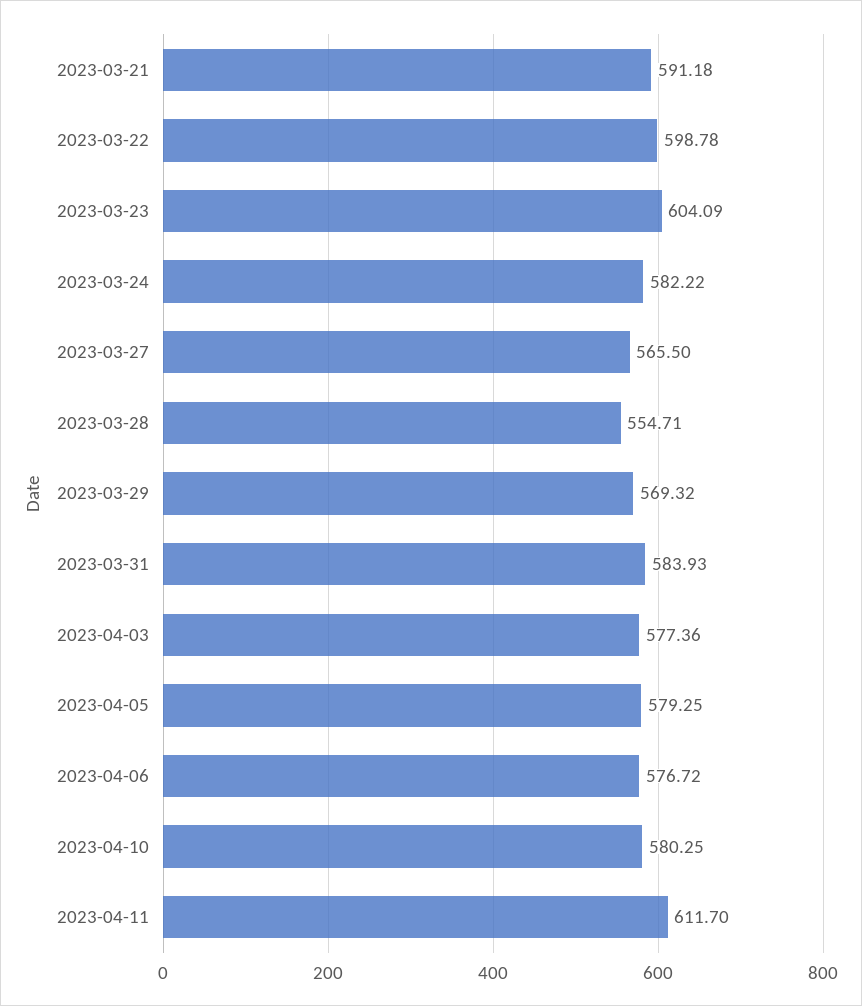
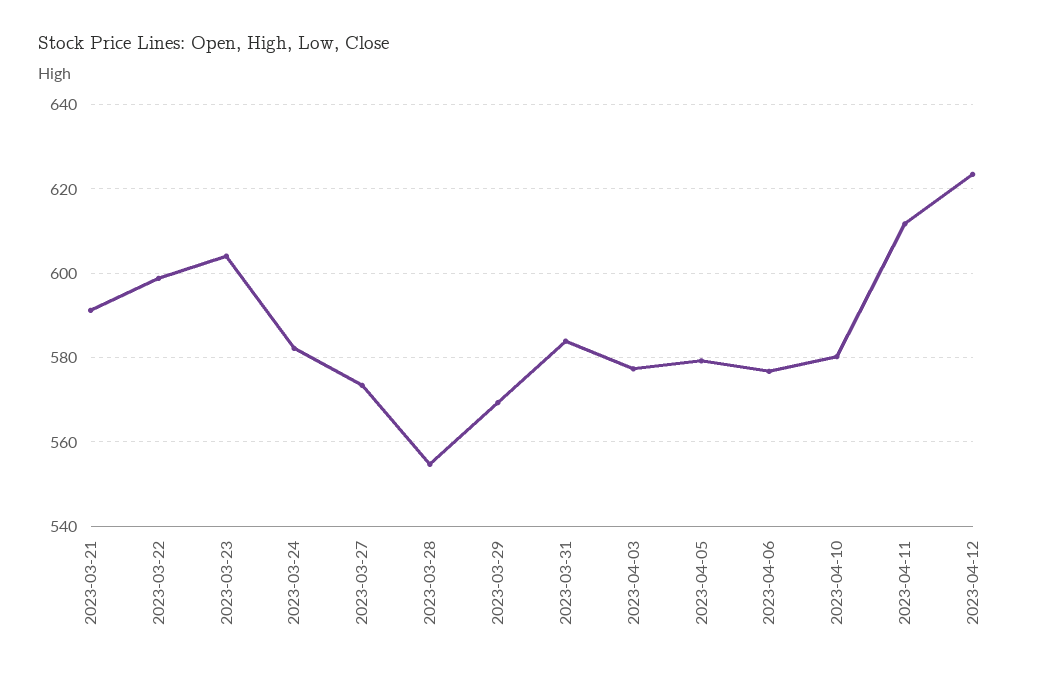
2023-03-27: 565.5 -> 574
2023-04-12: none -> 624

